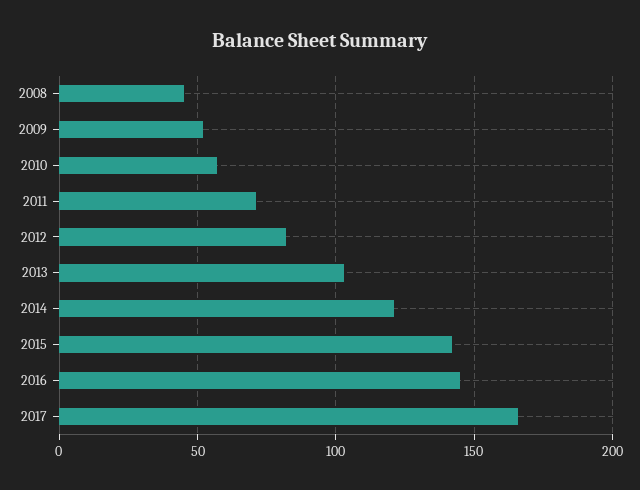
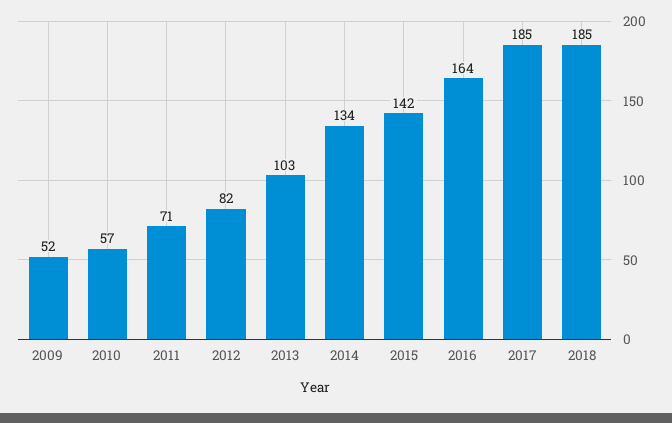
2008: 45 -> none
2014: 120 -> 134
2016: 145 -> 164
2017: 165 -> 185
2018: none -> 185

